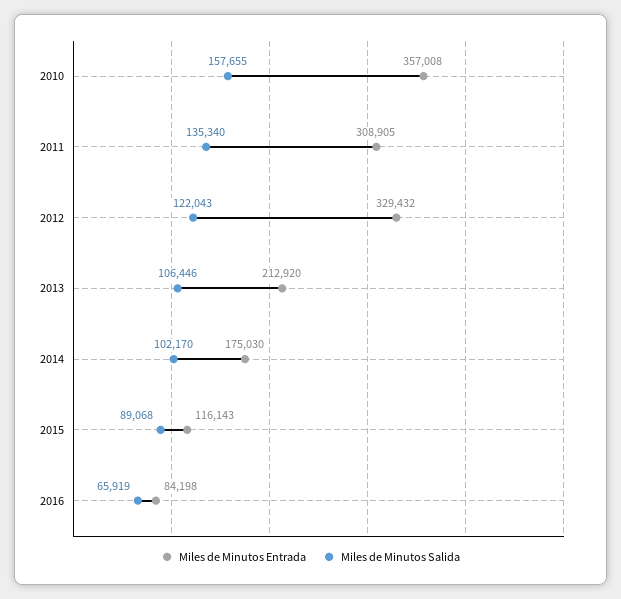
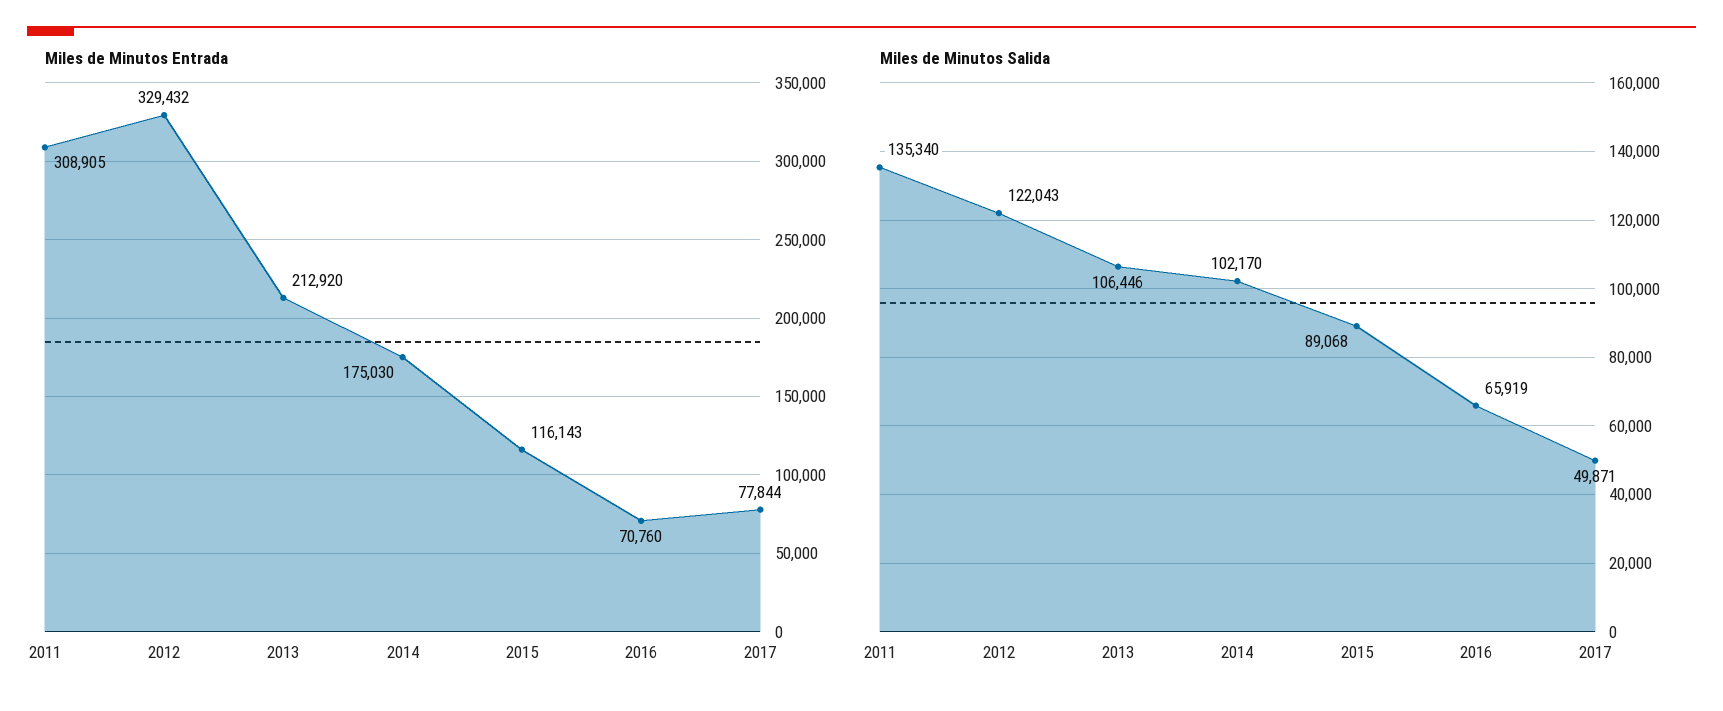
Miles de Minutos Entrada, 2010: 357008 -> none
Miles de Minutos Salida, 2010: 157655 -> none
Miles de Minutos Entrada, 2016: 84198 -> 70760
Miles de Minutos Entrada, 2017: none -> 77844
Miles de Minutos Salida, 2017: none -> 49871

